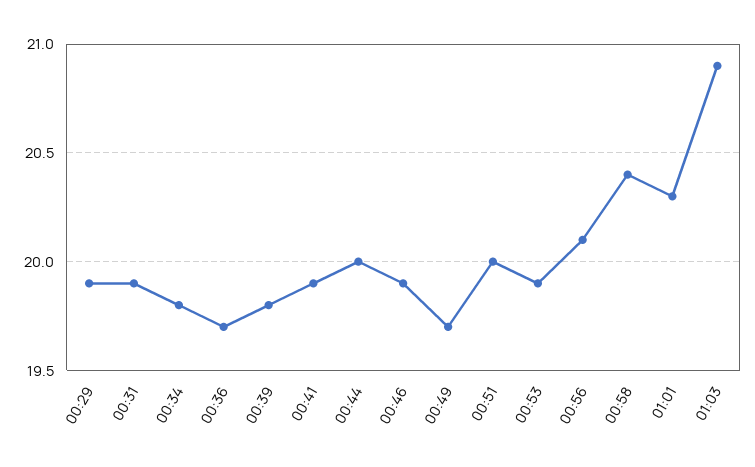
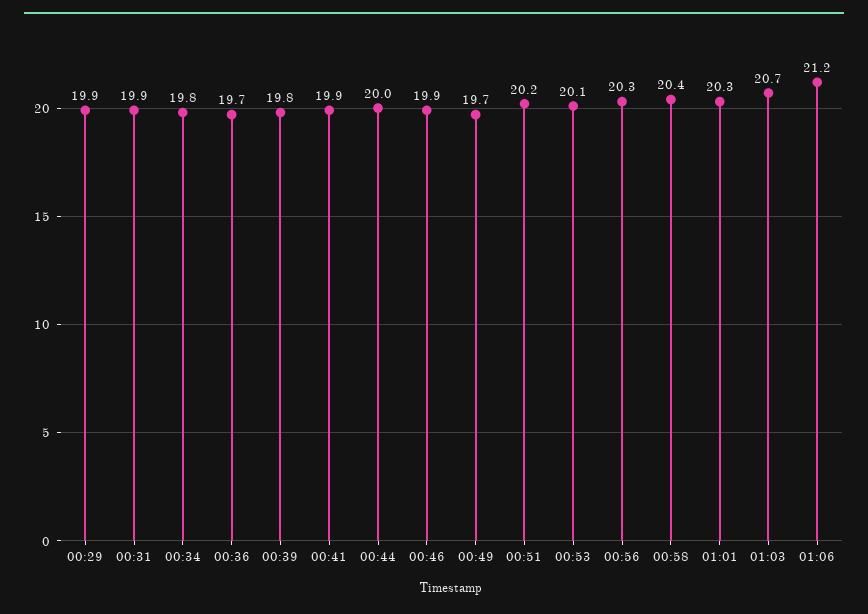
00:51: 20 -> 20.2
00:53: 19.9 -> 20.1
00:56: 20.1 -> 20.3
01:03: 20.9 -> 20.7
01:06: none -> 21.2

